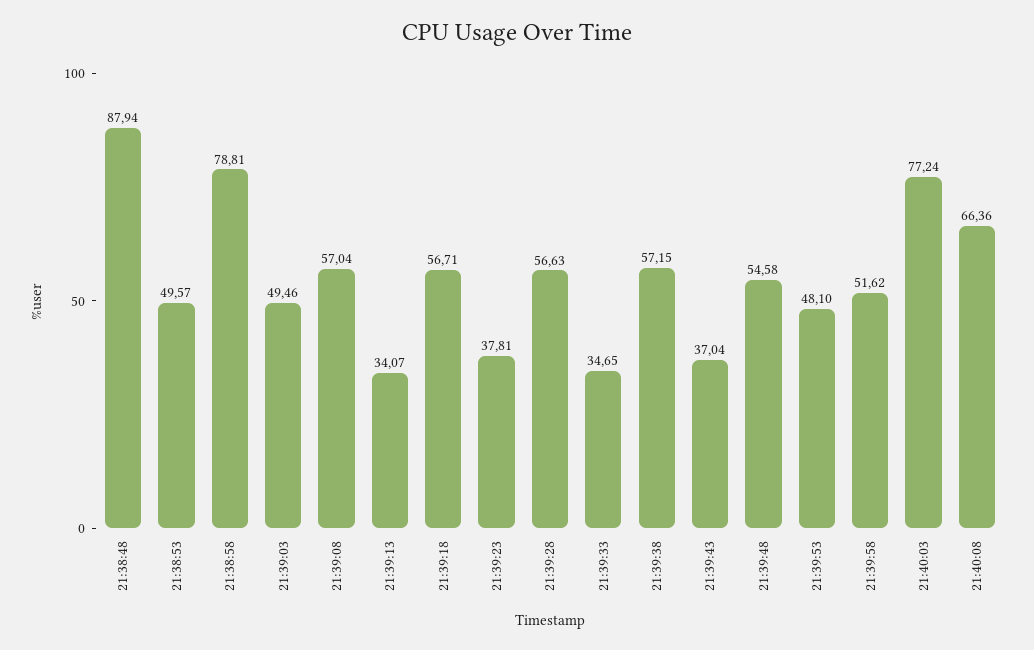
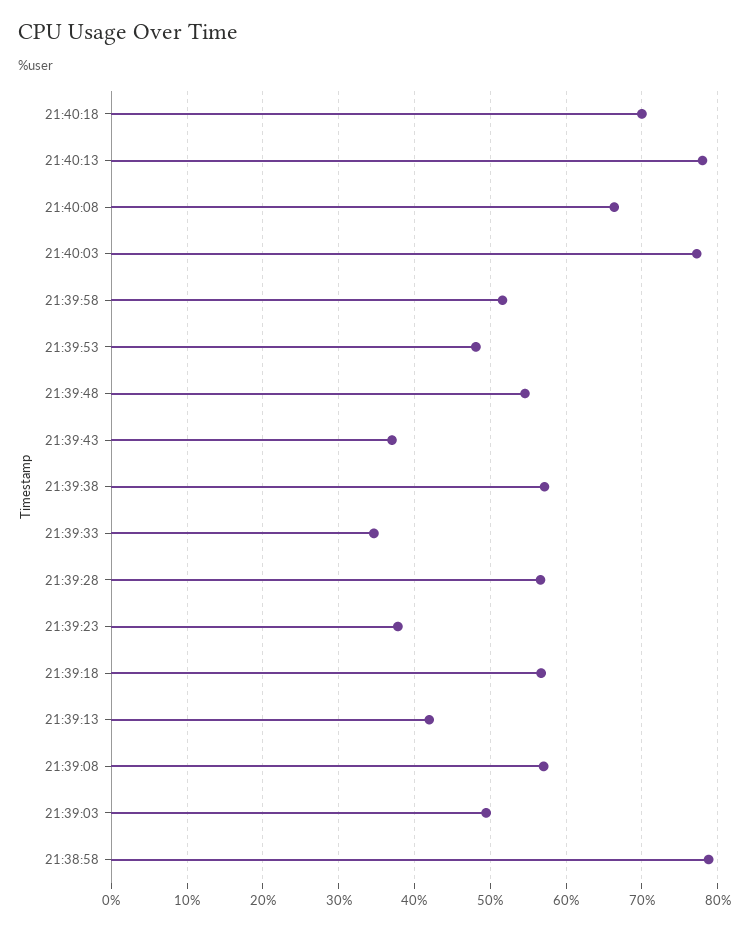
21:38:48: 87.94 -> none
21:38:53: 49.57 -> none
21:39:13: 34.07 -> 42
21:40:18: none -> 70
21:40:13: none -> 78

